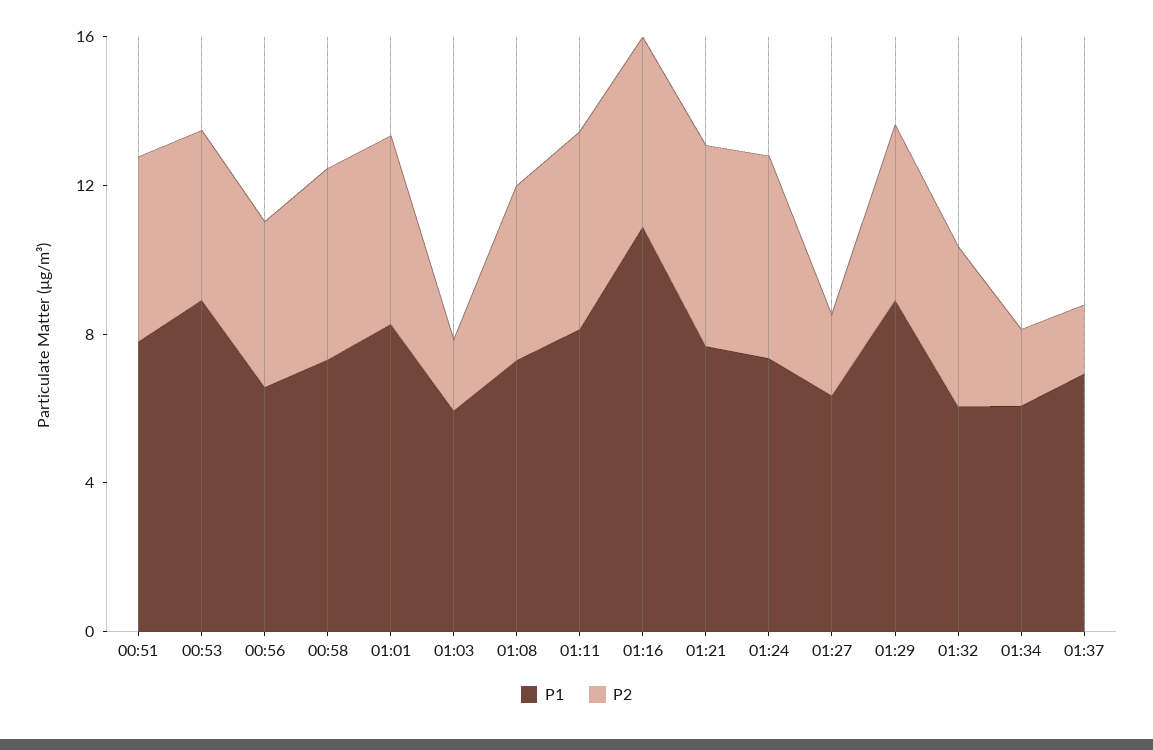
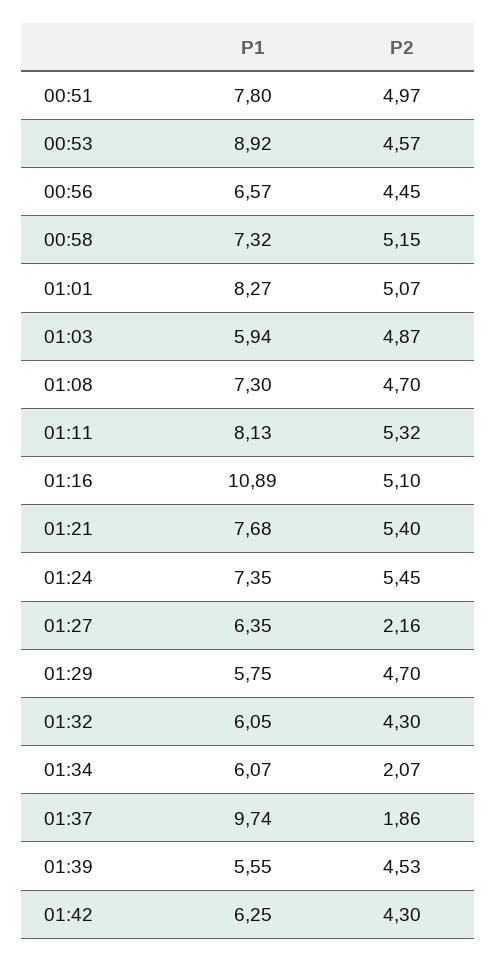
P2, 01:03: 2 -> 4.87
P1, 01:29: 9 -> 5.75
P1, 01:37: 7 -> 9.74
P1, 01:39: none -> 5.55
P2, 01:39: none -> 4.53
P1, 01:42: none -> 6.25
P2, 01:42: none -> 4.3

